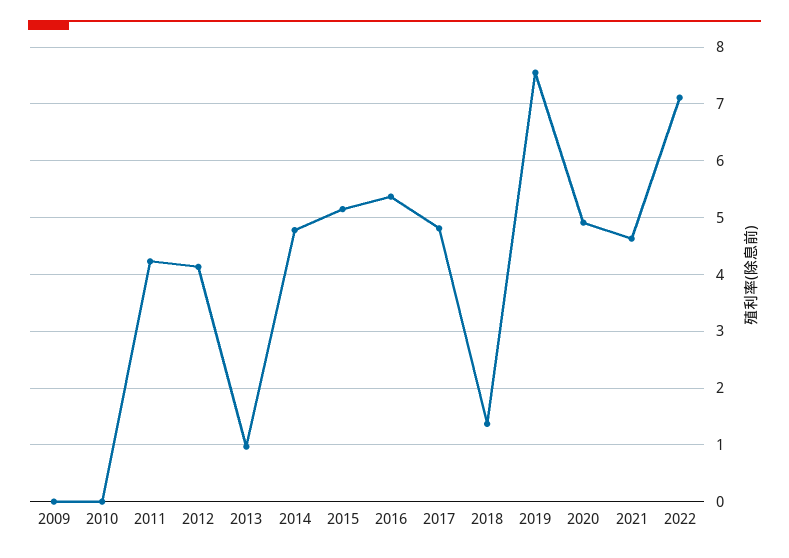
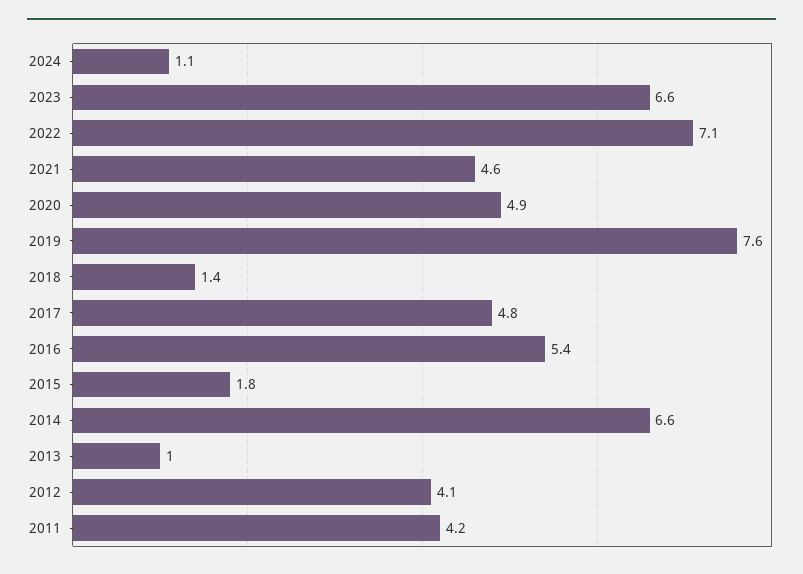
2009: 0 -> none
2010: 0 -> none
2014: 4.8 -> 6.6
2015: 5.2 -> 1.8
2024: none -> 1.1
2023: none -> 6.6

